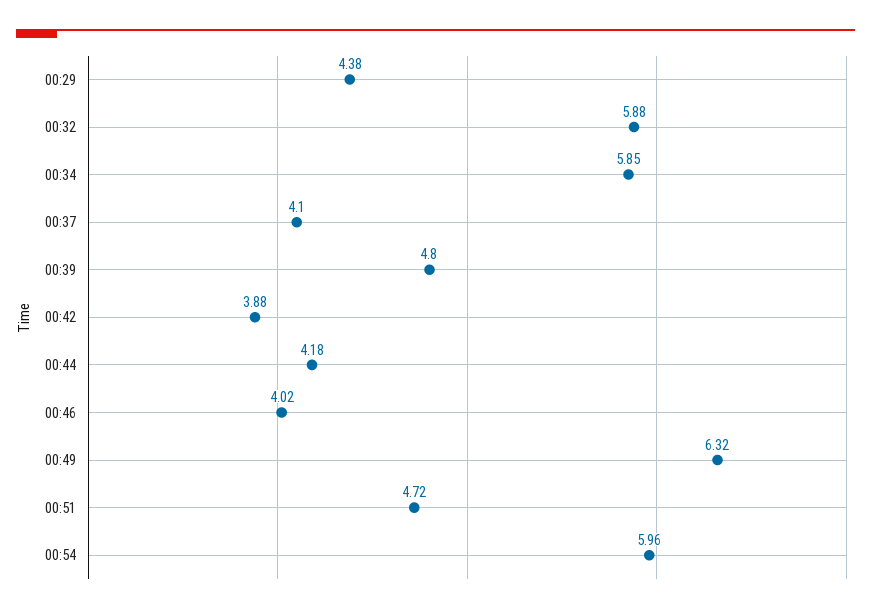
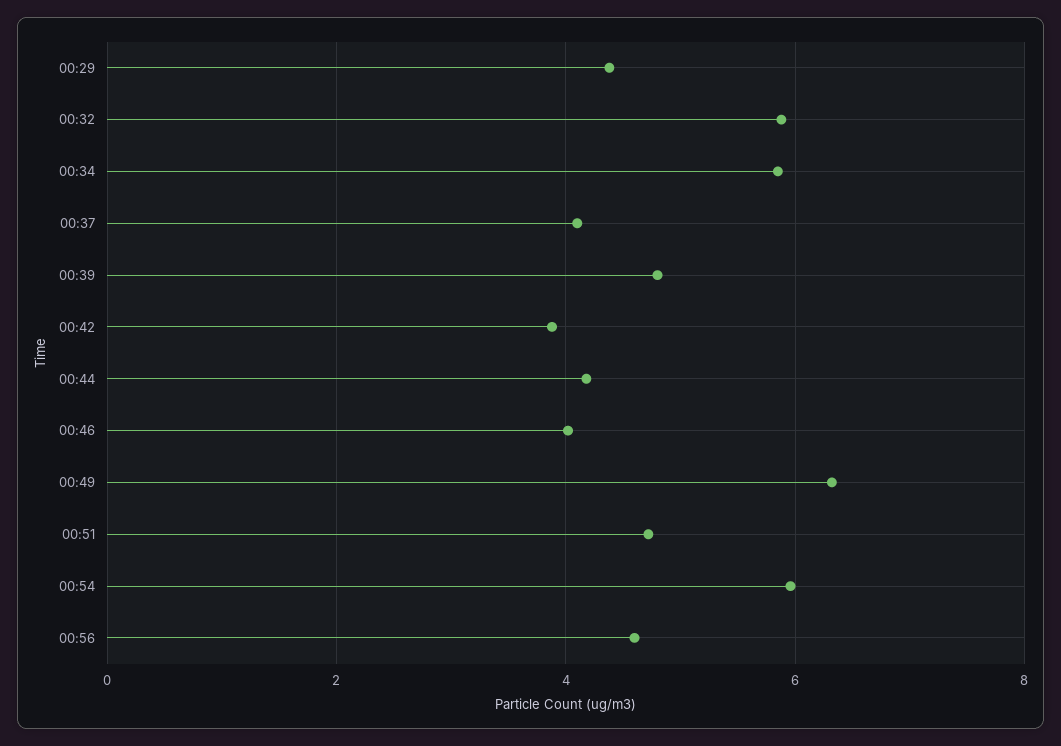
00:56: none -> 4.6

